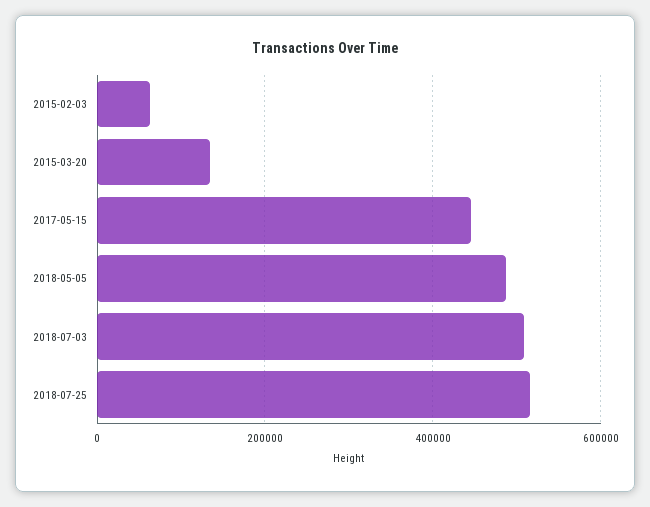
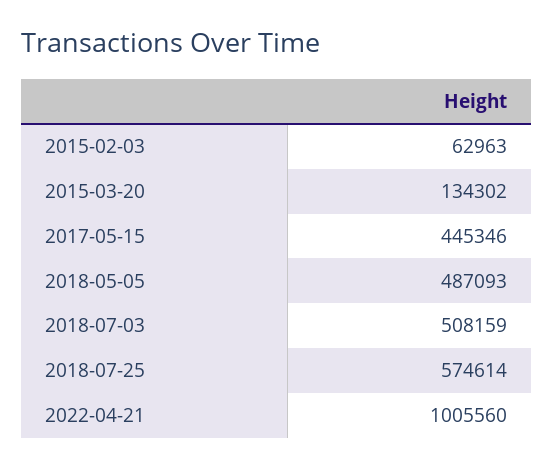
2018-07-25: 520000 -> 574614
2022-04-21: none -> 1005560

